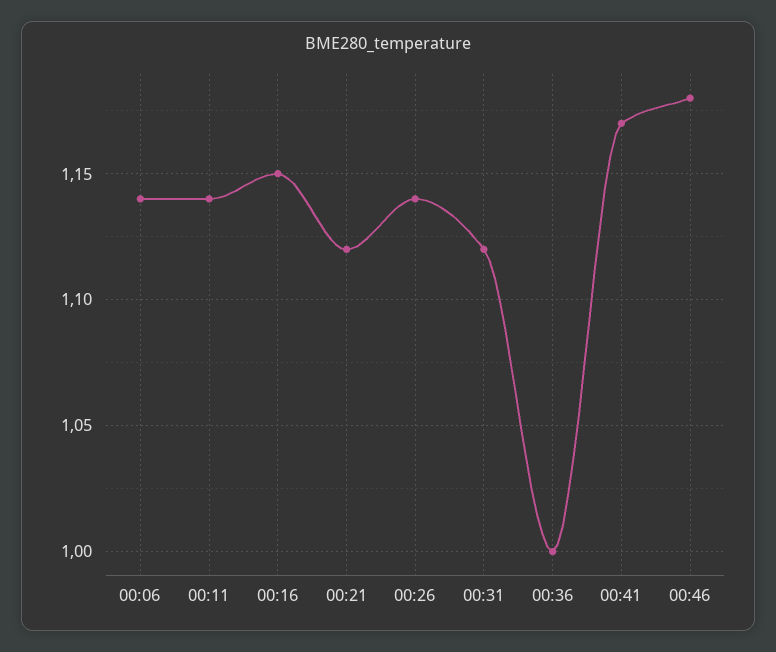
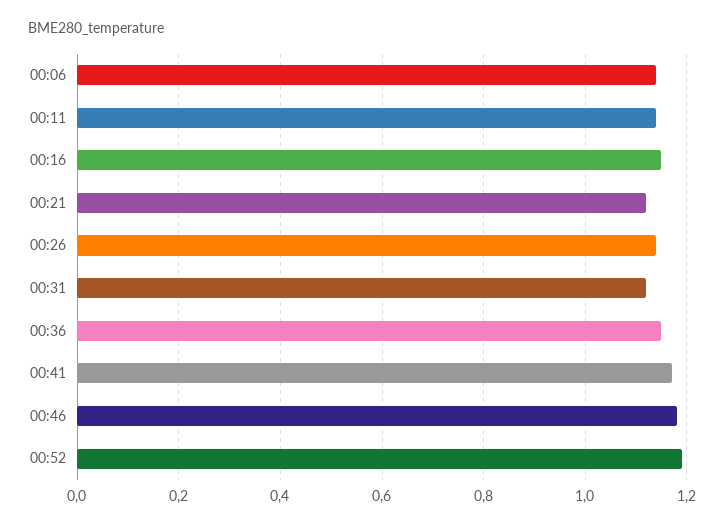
00:36: 1 -> 1.15
00:52: none -> 1.2

